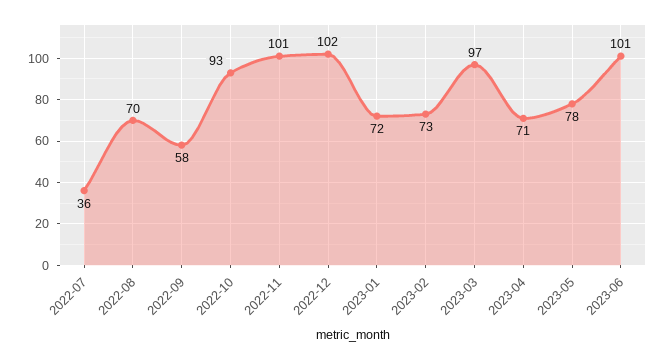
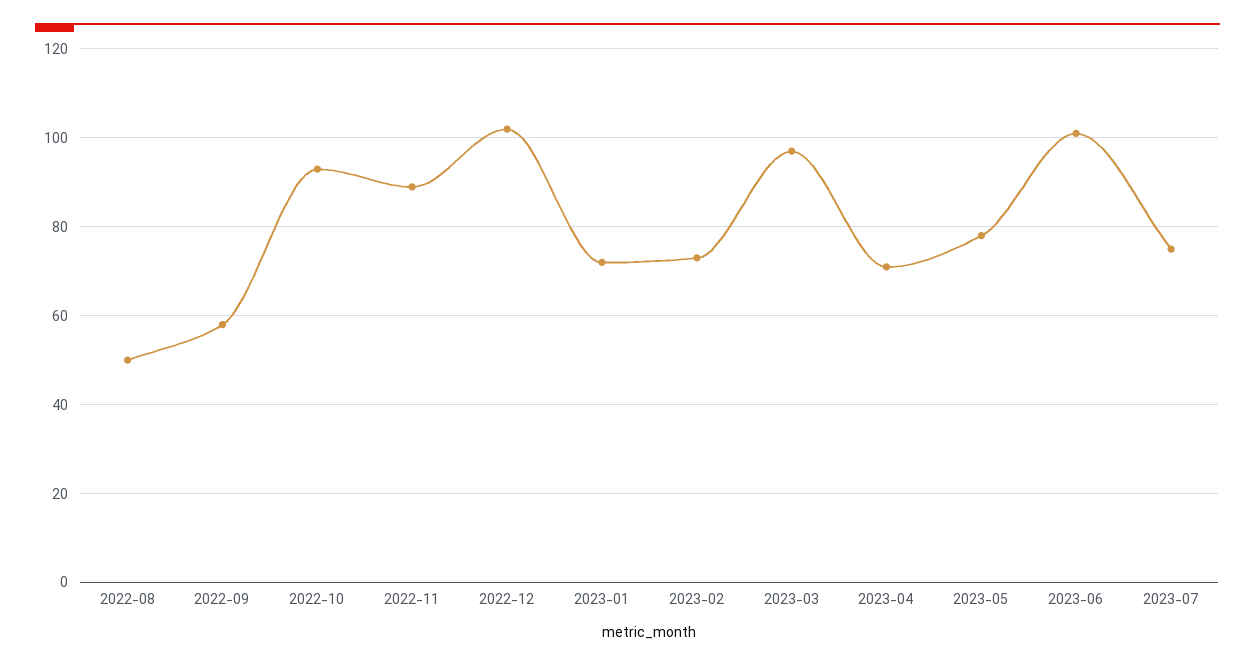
2022-07: 36 -> none
2022-08: 70 -> 50
2022-11: 101 -> 90
2023-07: none -> 75

